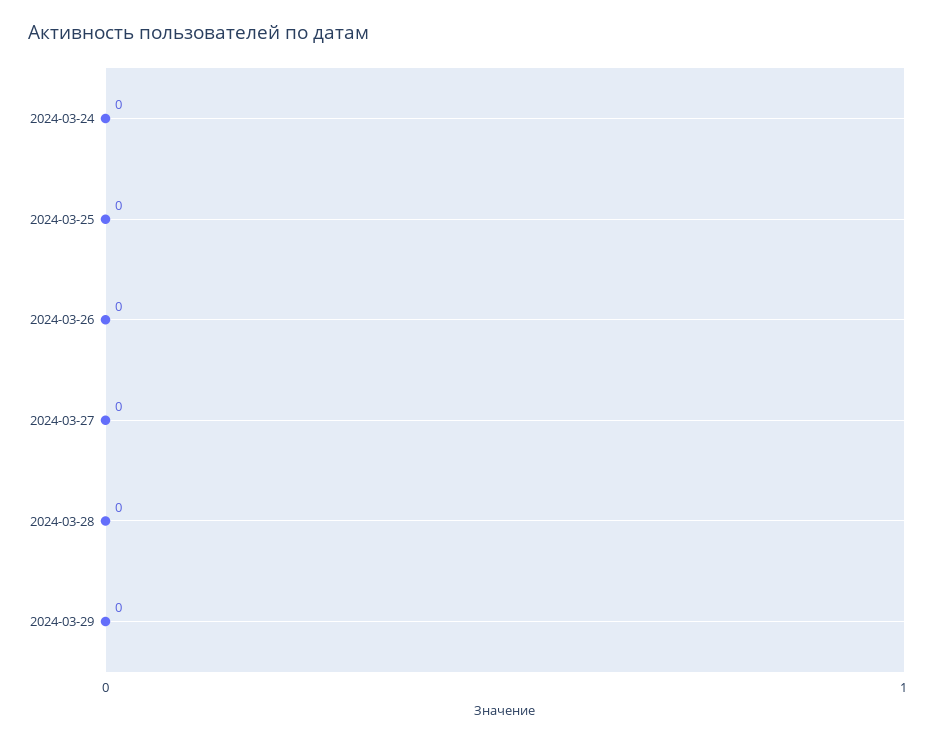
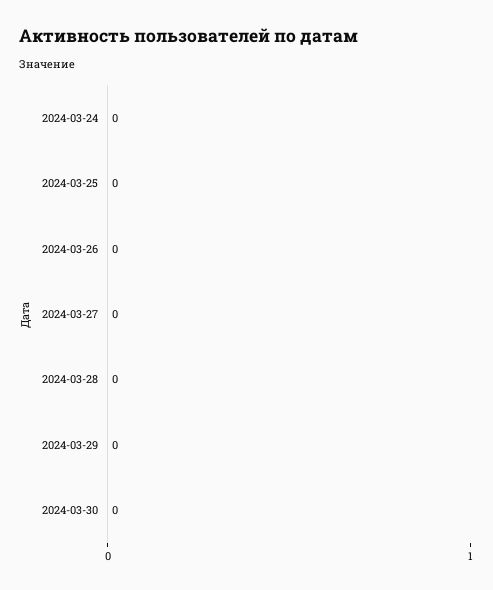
2024-03-30: none -> 0

